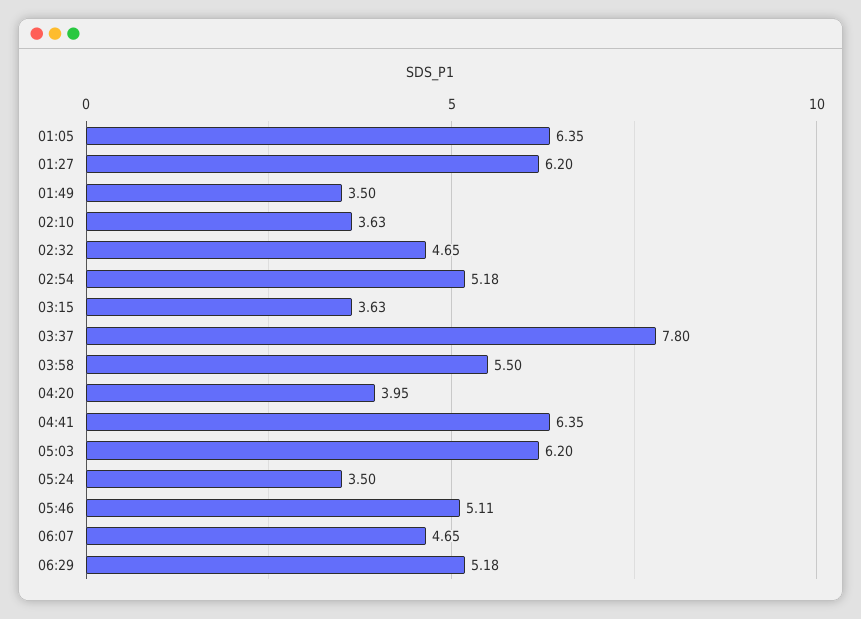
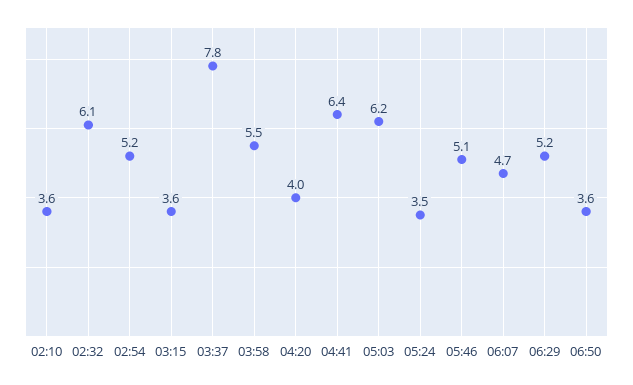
01:05: 6.35 -> none
01:27: 6.2 -> none
01:49: 3.5 -> none
02:32: 4.65 -> 6.1
06:50: none -> 3.6

